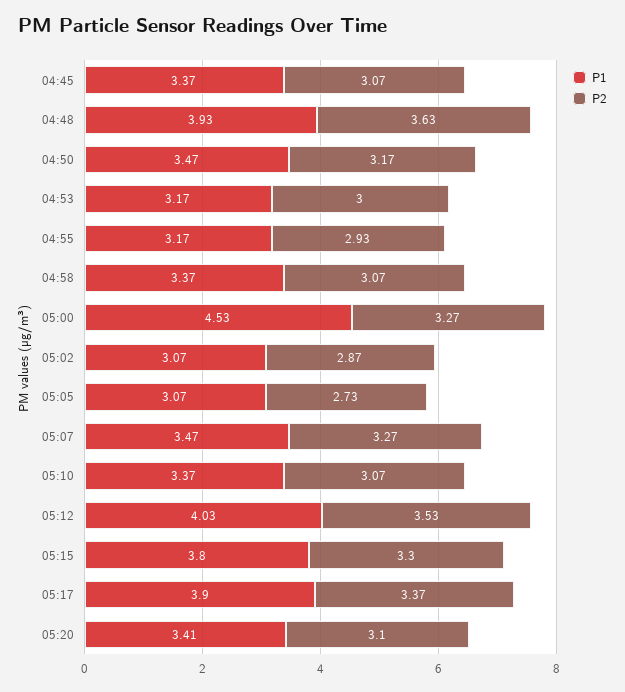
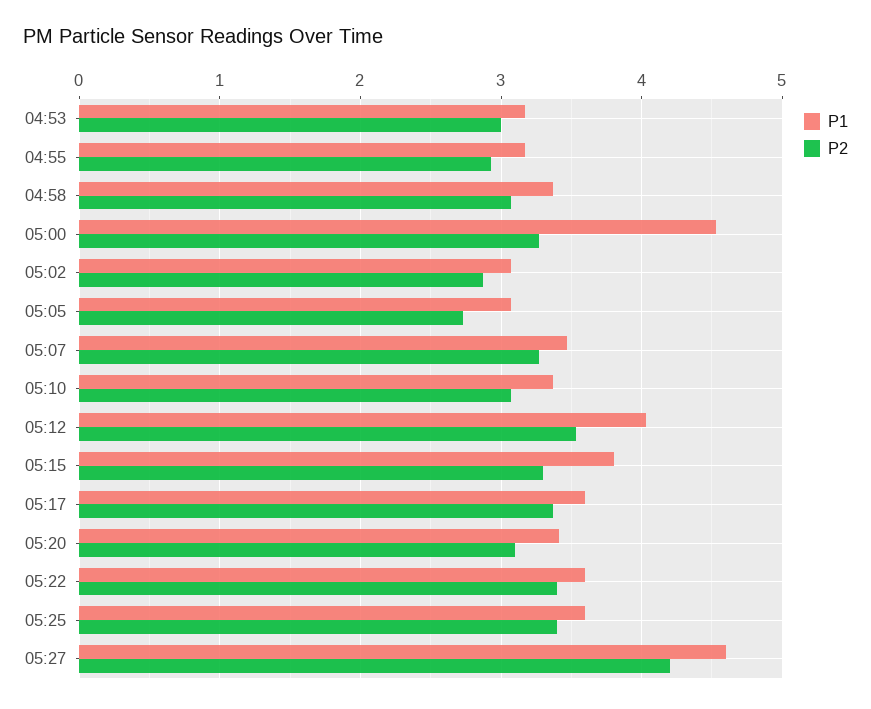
P1, 04:45: 3.37 -> none
P2, 04:45: 3.07 -> none
P1, 04:48: 3.93 -> none
P2, 04:48: 3.63 -> none
P1, 04:50: 3.47 -> none
P2, 04:50: 3.17 -> none
P1, 05:17: 3.9 -> 3.6
P1, 05:22: none -> 3.6
P2, 05:22: none -> 3.4
P1, 05:25: none -> 3.6
P2, 05:25: none -> 3.4
P1, 05:27: none -> 4.6
P2, 05:27: none -> 4.2

